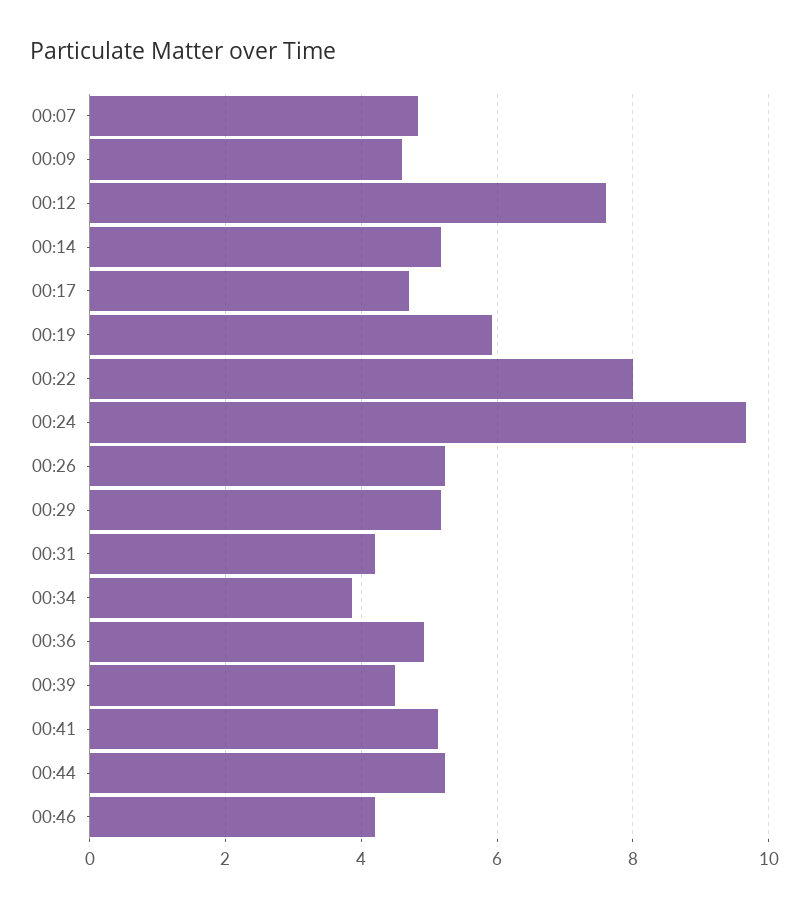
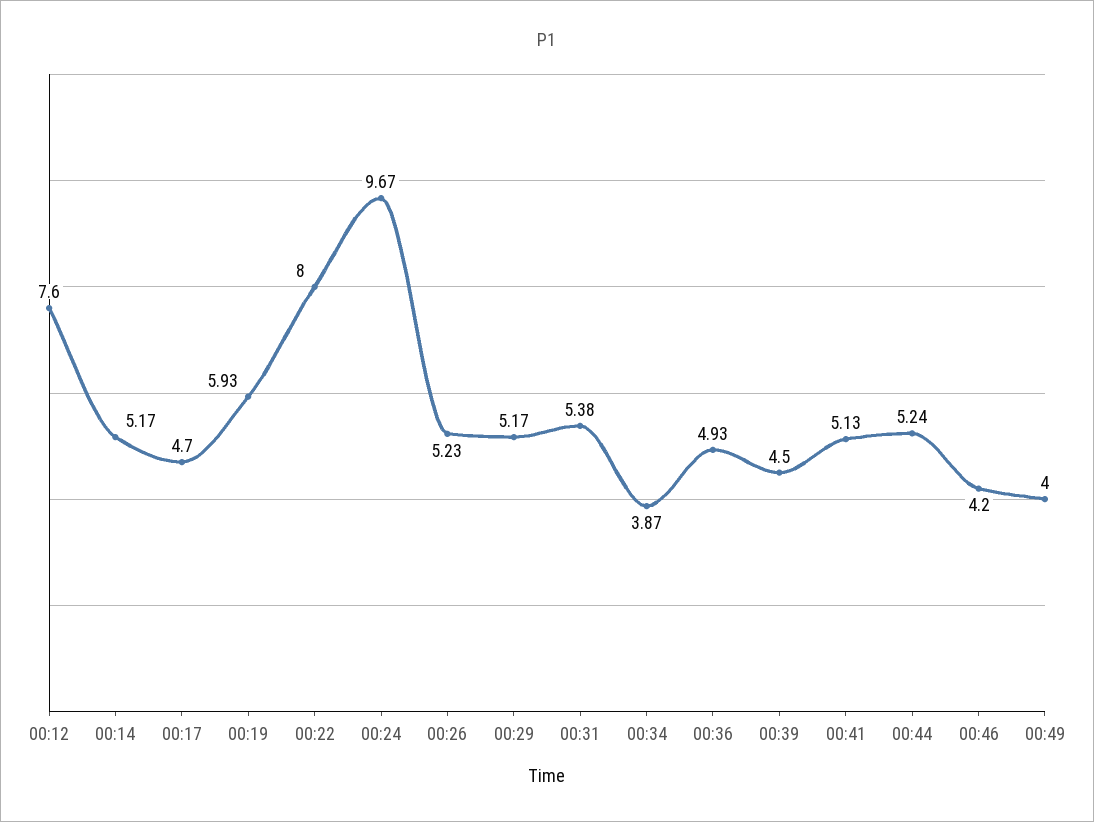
00:07: 4.8 -> none
00:09: 4.6 -> none
00:31: 4.2 -> 5.38
00:49: none -> 4

